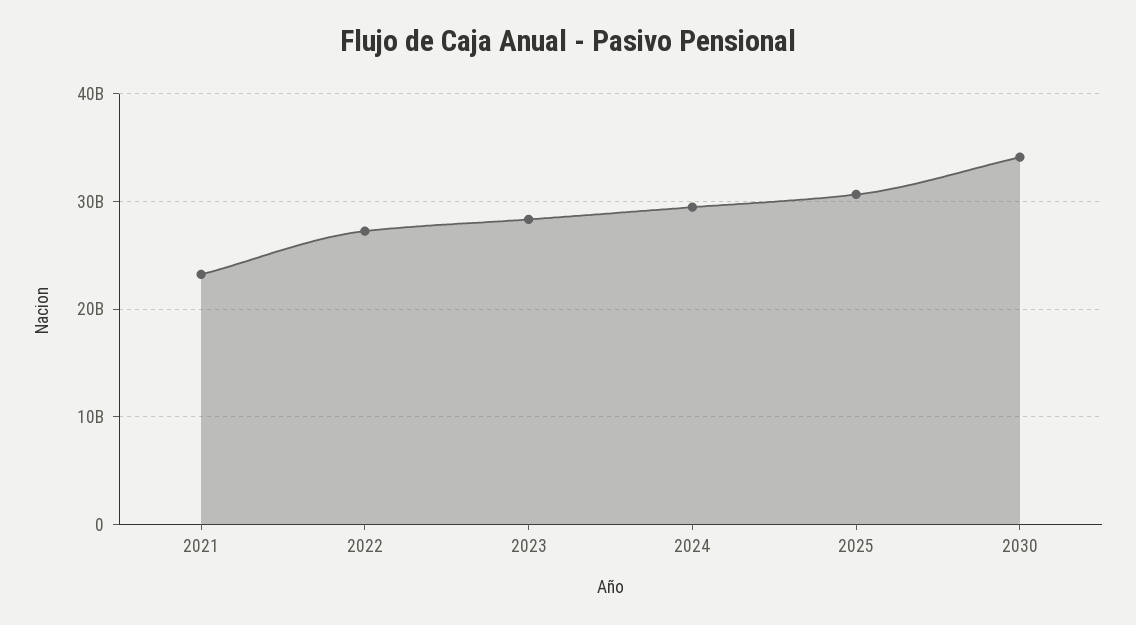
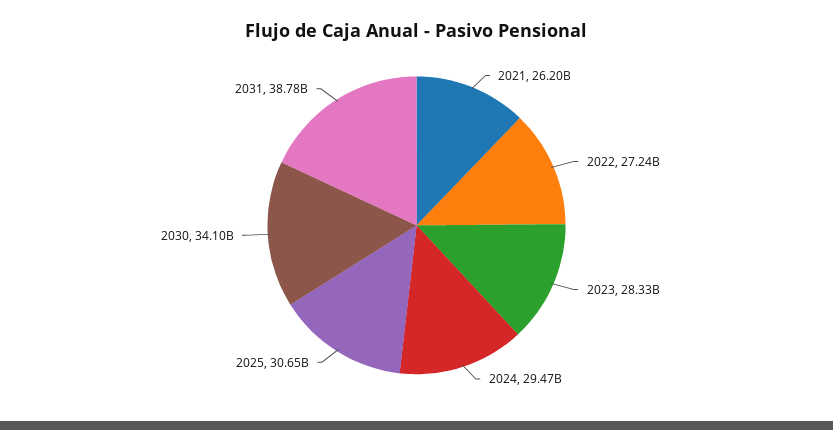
2021: 23000000000 -> 26200000000
2031: none -> 38780000000

